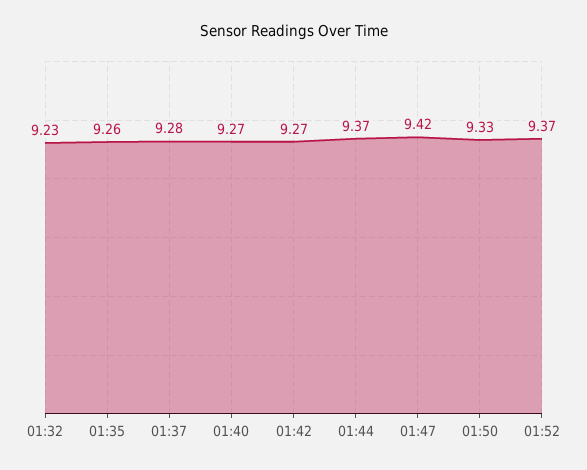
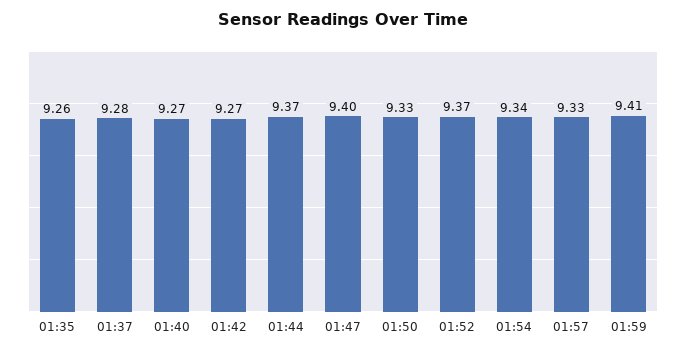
01:32: 9.23 -> none
01:47: 9.42 -> 9.4
01:54: none -> 9.34
01:57: none -> 9.33
01:59: none -> 9.41

